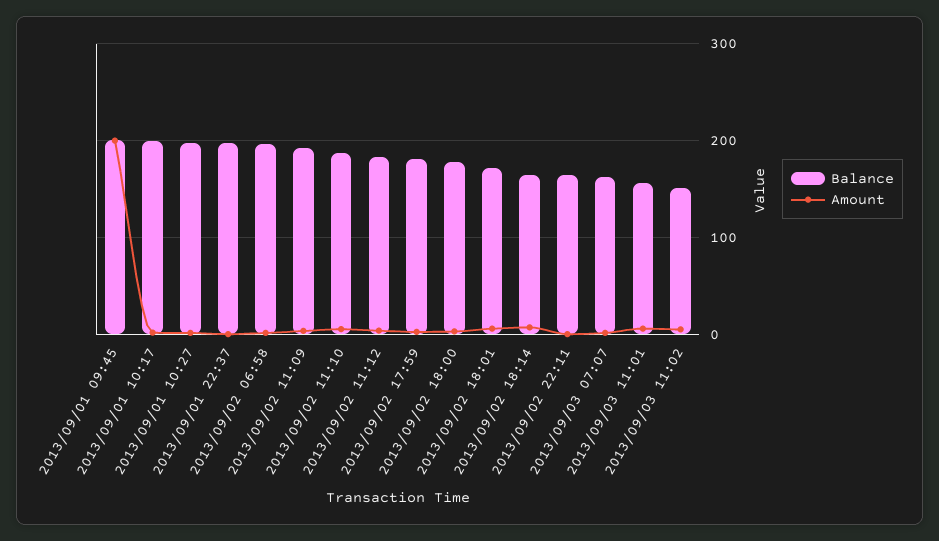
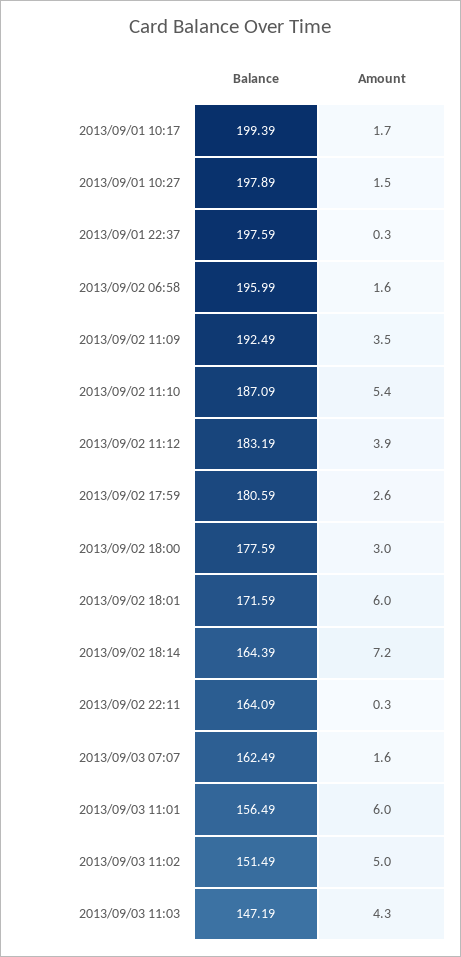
Balance, 2013/09/01 09:45: 200 -> none
Amount, 2013/09/01 09:45: 200 -> none
Balance, 2013/09/03 11:03: none -> 147.19
Amount, 2013/09/03 11:03: none -> 4.3

